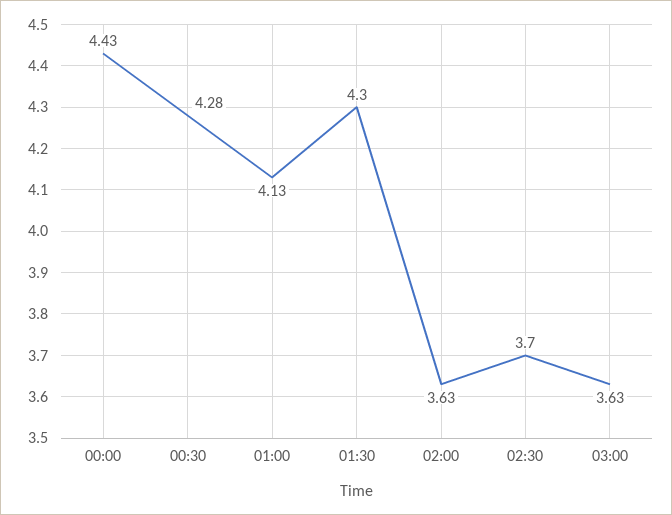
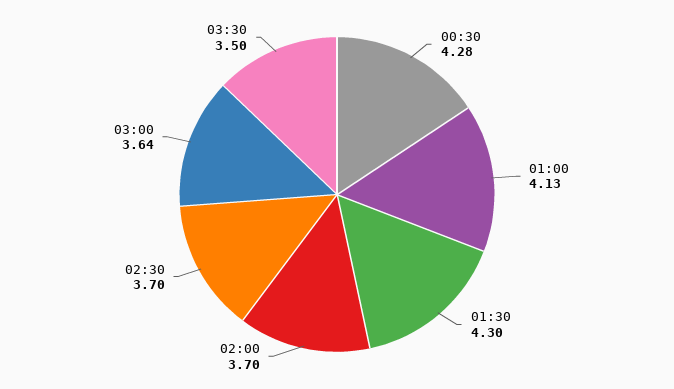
00:00: 4.43 -> none
02:00: 3.63 -> 3.7
03:00: 3.63 -> 3.64
03:30: none -> 3.5

